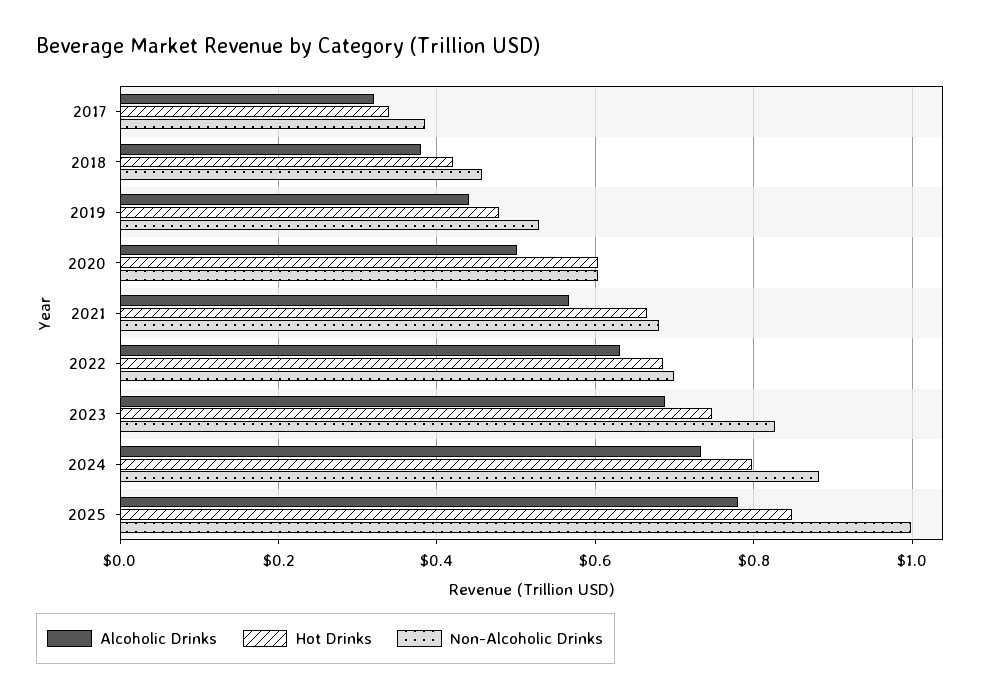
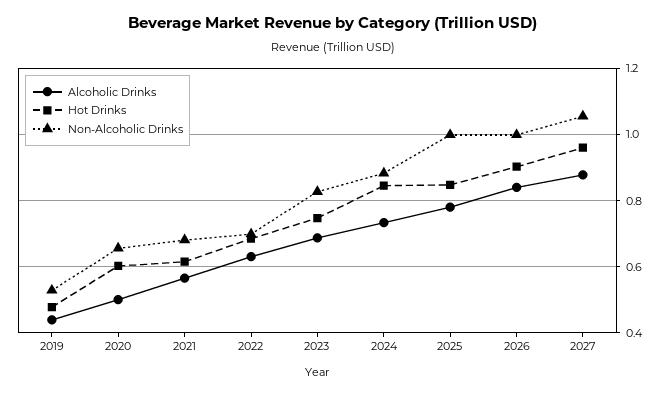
Alcoholic Drinks, 2017: 0.32 -> none
Hot Drinks, 2017: 0.34 -> none
Non-Alcoholic Drinks, 2017: 0.38 -> none
Alcoholic Drinks, 2018: 0.38 -> none
Hot Drinks, 2018: 0.42 -> none
Non-Alcoholic Drinks, 2018: 0.46 -> none
Non-Alcoholic Drinks, 2020: 0.6 -> 0.66
Hot Drinks, 2021: 0.66 -> 0.62
Hot Drinks, 2024: 0.8 -> 0.84
Alcoholic Drinks, 2026: none -> 0.84
Hot Drinks, 2026: none -> 0.9
Non-Alcoholic Drinks, 2026: none -> 1
Alcoholic Drinks, 2027: none -> 0.88
Hot Drinks, 2027: none -> 0.96
Non-Alcoholic Drinks, 2027: none -> 1.06

